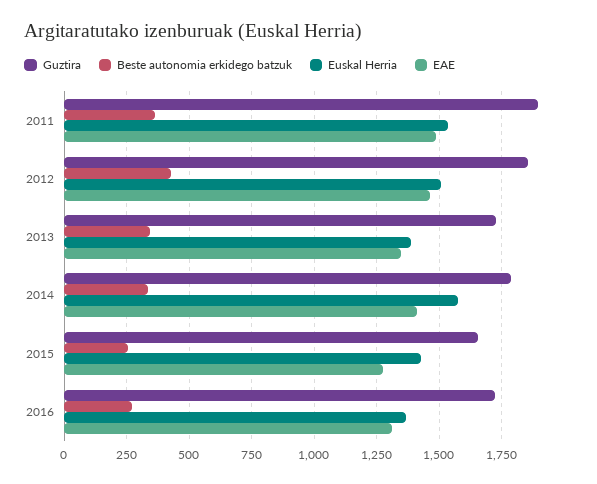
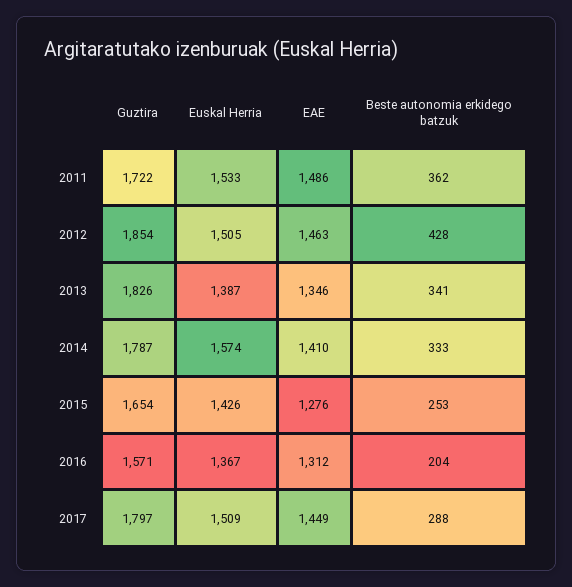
Guztira, 2011: 1900 -> 1722
Guztira, 2013: 1725 -> 1826
Guztira, 2016: 1725 -> 1571
Beste autonomia erkidego batzuk, 2016: 275 -> 204
Guztira, 2017: none -> 1797
Euskal Herria, 2017: none -> 1509
EAE, 2017: none -> 1449
Beste autonomia erkidego batzuk, 2017: none -> 288

